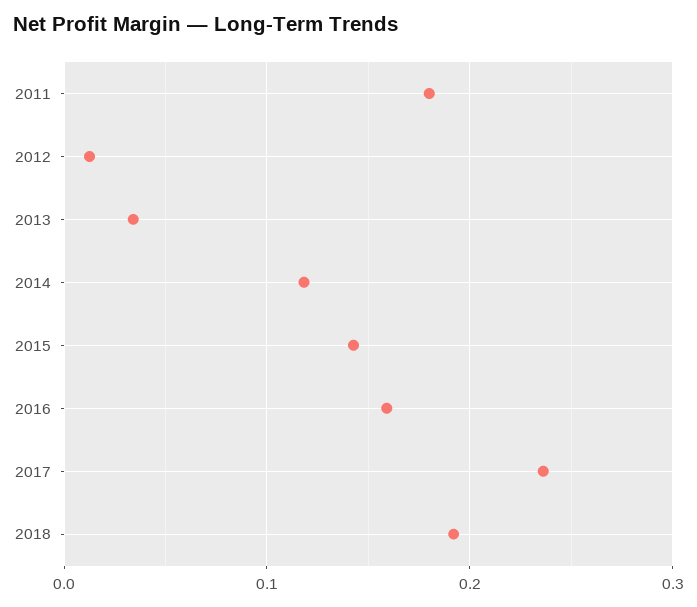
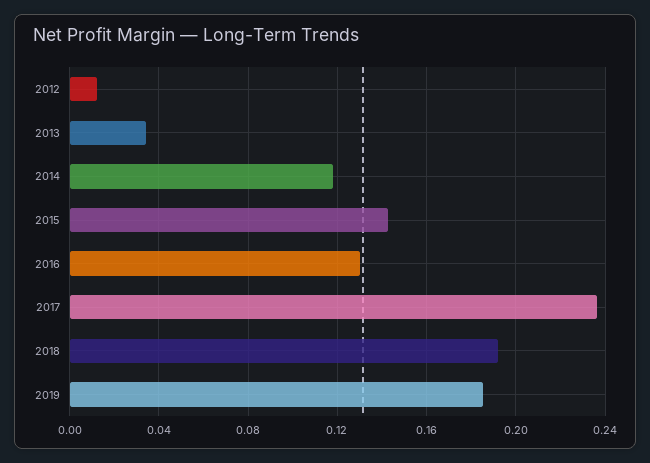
2011: 0.18 -> none
2016: 0.16 -> 0.13
2019: none -> 0.185

